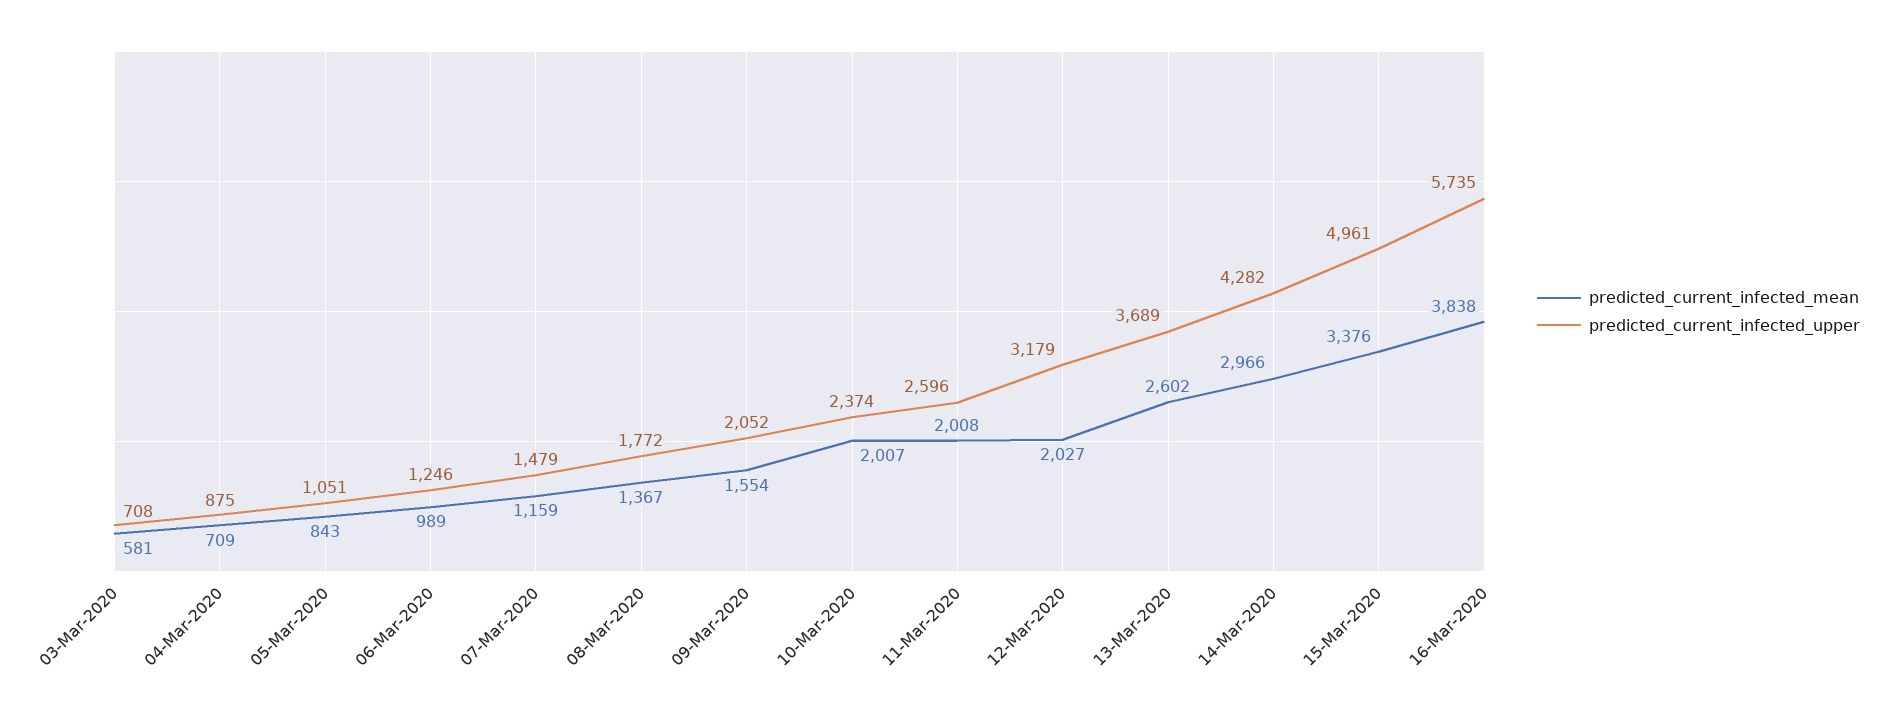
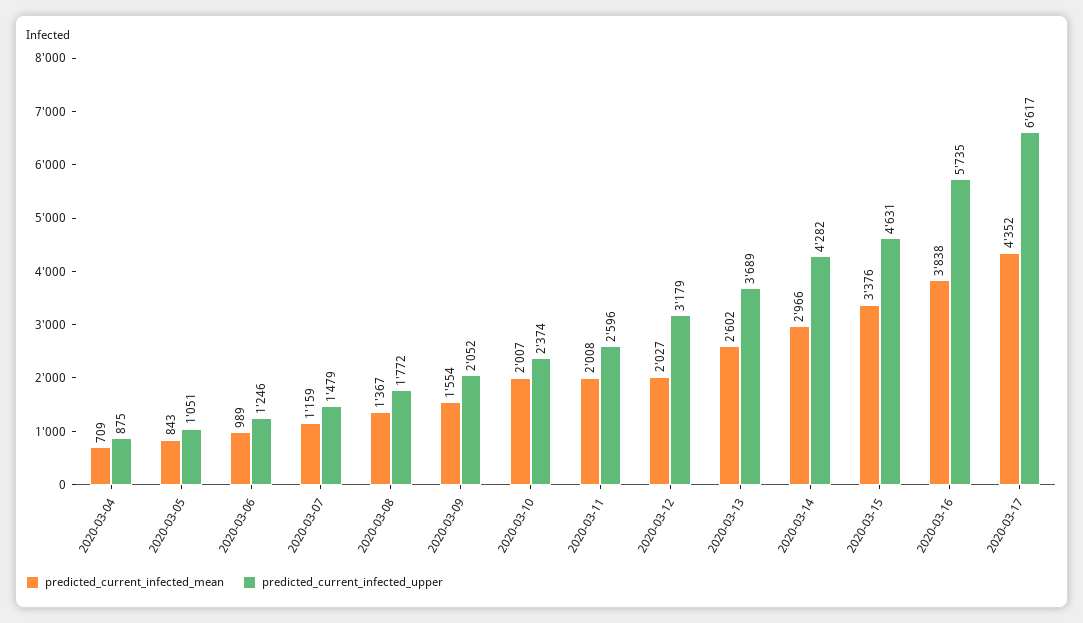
predicted_current_infected_mean, 03-Mar-2020: 581 -> none
predicted_current_infected_upper, 03-Mar-2020: 708 -> none
predicted_current_infected_upper, 15-Mar-2020: 4961 -> 4631
predicted_current_infected_mean, 2020-03-17: none -> 4352
predicted_current_infected_upper, 2020-03-17: none -> 6617

